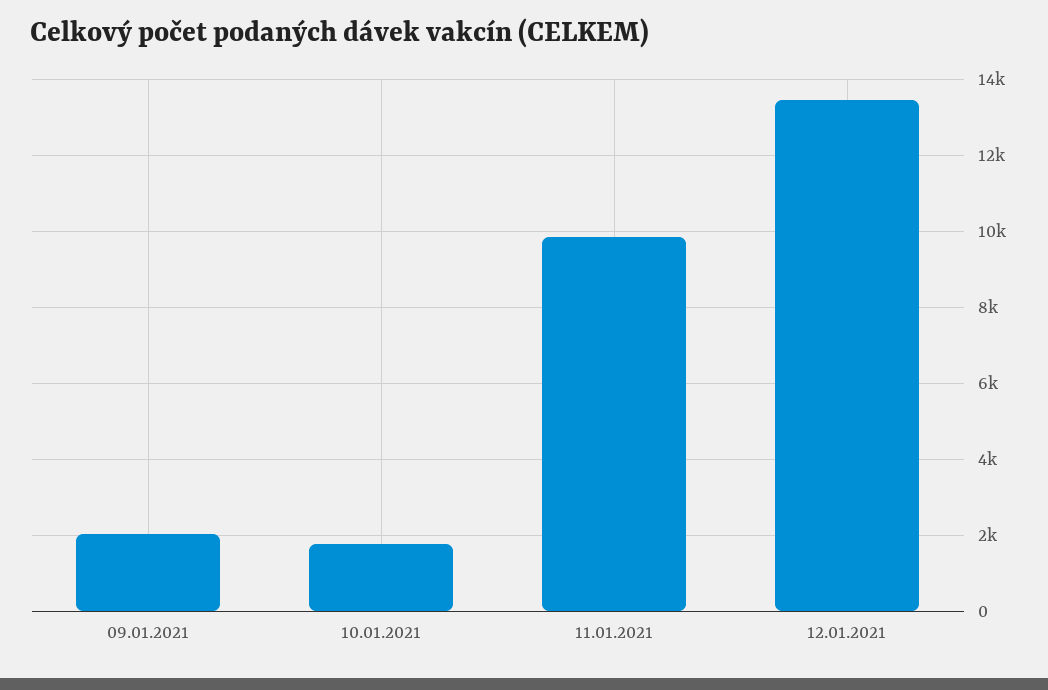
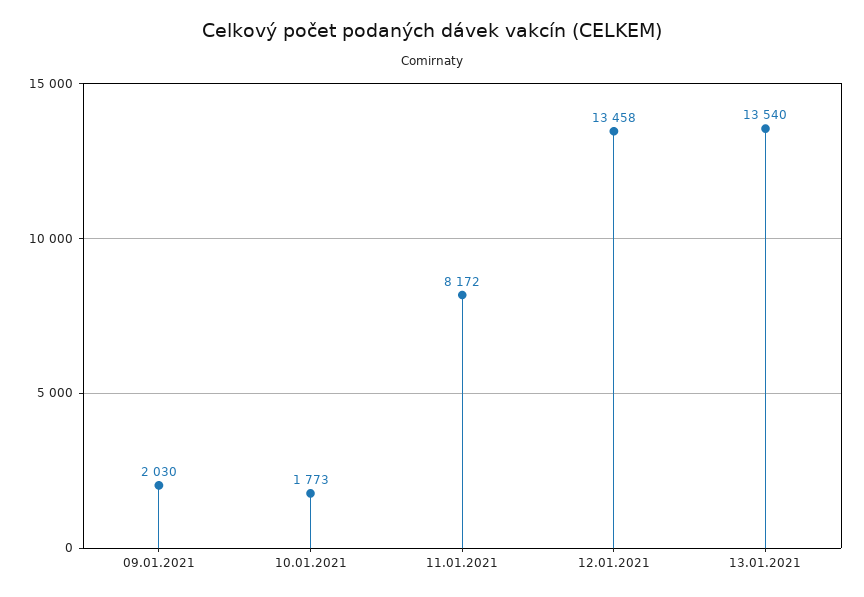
11.01.2021: 9800 -> 8172
13.01.2021: none -> 13540

